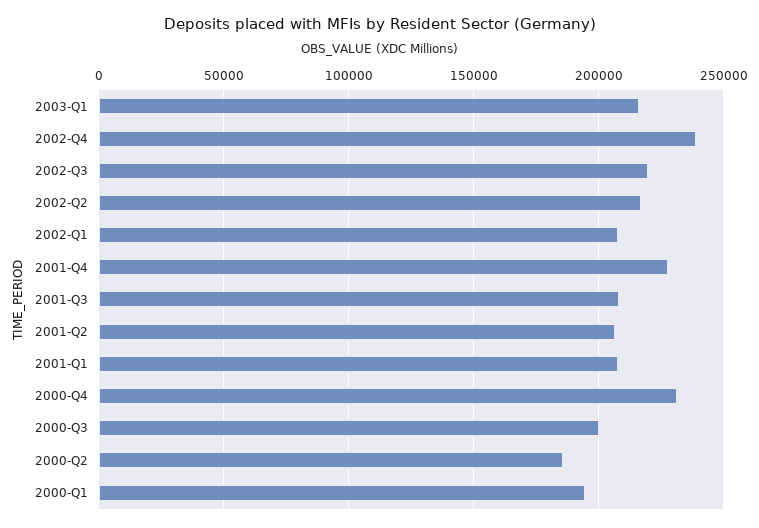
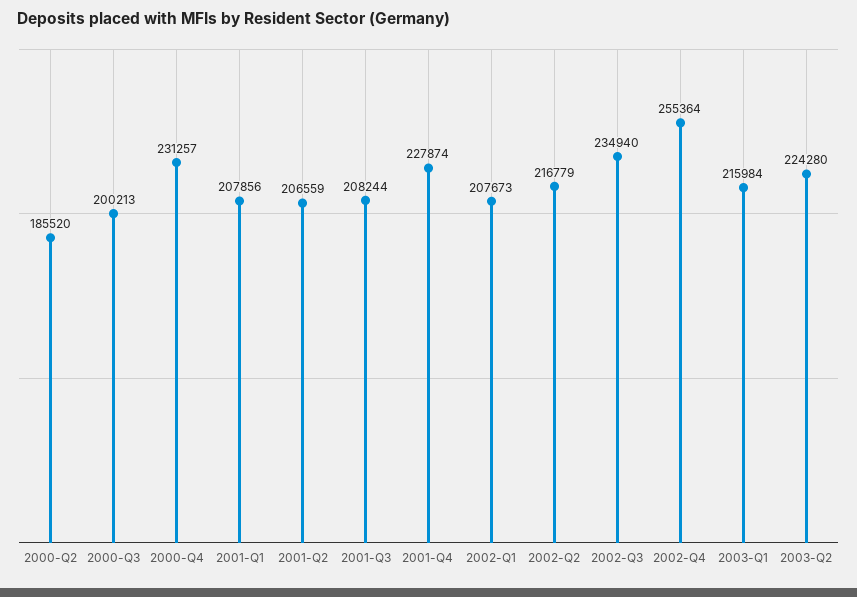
2002-Q4: 240000 -> 255364
2002-Q3: 220000 -> 234940
2000-Q1: 195000 -> none
2003-Q2: none -> 224280

